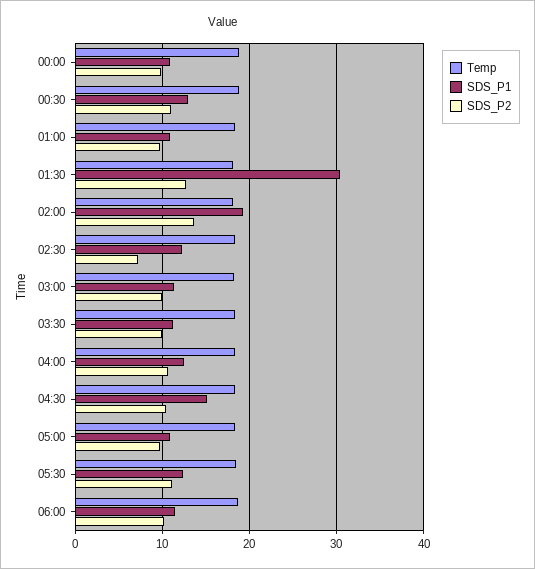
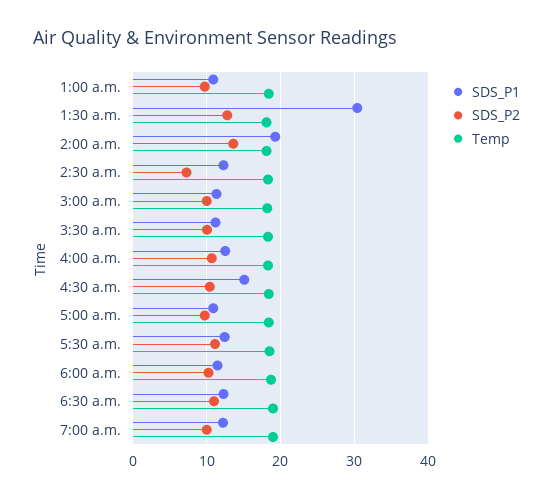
Temp, 00:00: 19 -> none
SDS_P1, 00:00: 11 -> none
SDS_P2, 00:00: 10 -> none
Temp, 00:30: 19 -> none
SDS_P1, 00:30: 13 -> none
SDS_P2, 00:30: 11 -> none
SDS_P1, 6:30 a.m.: none -> 12
SDS_P2, 6:30 a.m.: none -> 11
Temp, 6:30 a.m.: none -> 19
SDS_P1, 7:00 a.m.: none -> 12
SDS_P2, 7:00 a.m.: none -> 10
Temp, 7:00 a.m.: none -> 19

